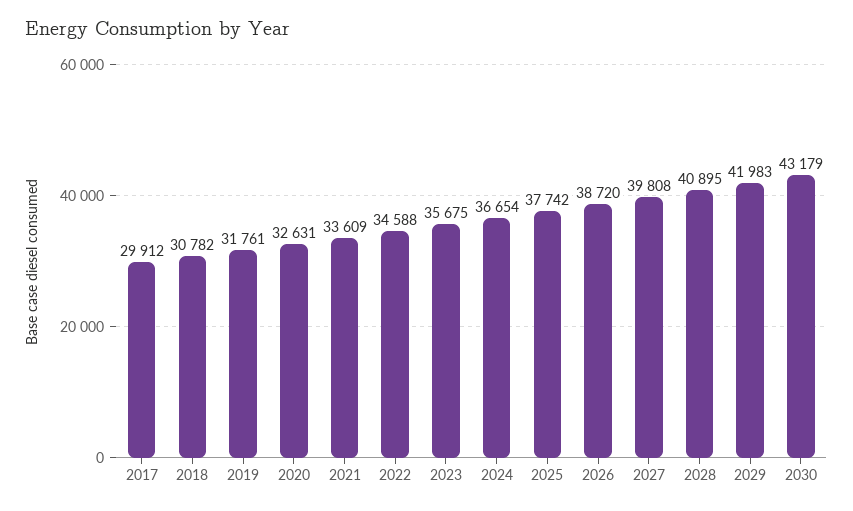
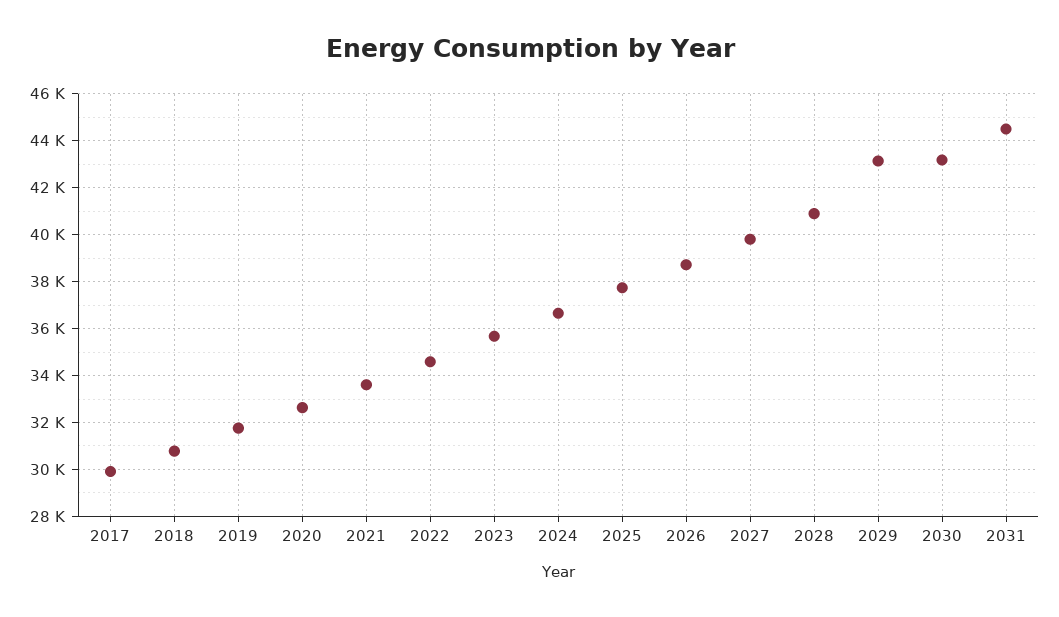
2029: 41983 -> 43000
2031: none -> 44500

